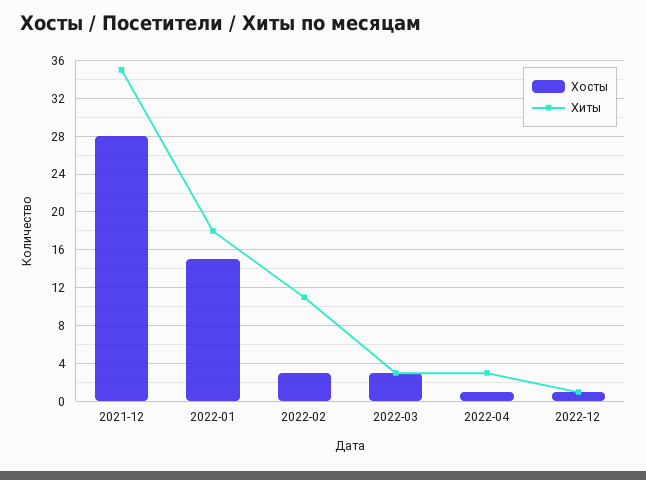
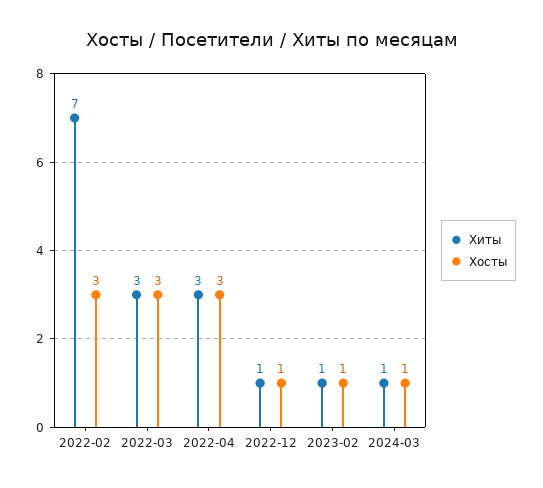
Хосты, 2021-12: 28 -> none
Хиты, 2021-12: 35 -> none
Хосты, 2022-01: 15 -> none
Хиты, 2022-01: 18 -> none
Хиты, 2022-02: 11 -> 7
Хосты, 2022-04: 1 -> 3
Хиты, 2023-02: none -> 1
Хосты, 2023-02: none -> 1
Хиты, 2024-03: none -> 1
Хосты, 2024-03: none -> 1

